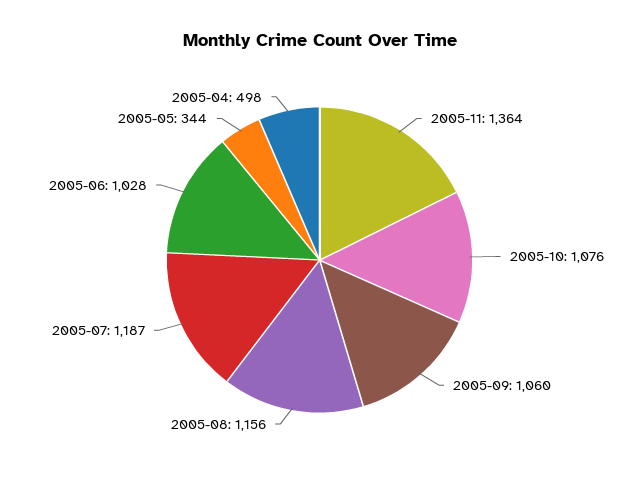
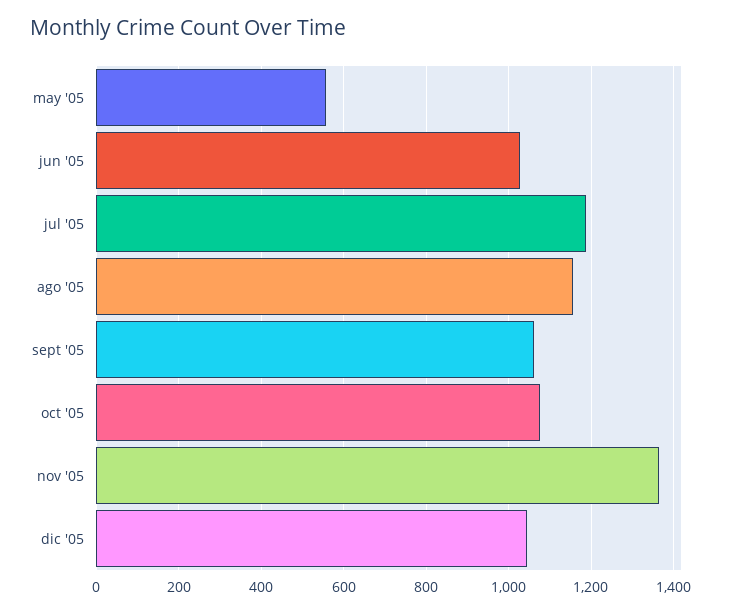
2005-05: 344 -> 560
2005-04: 498 -> none
dic '05: none -> 1040

